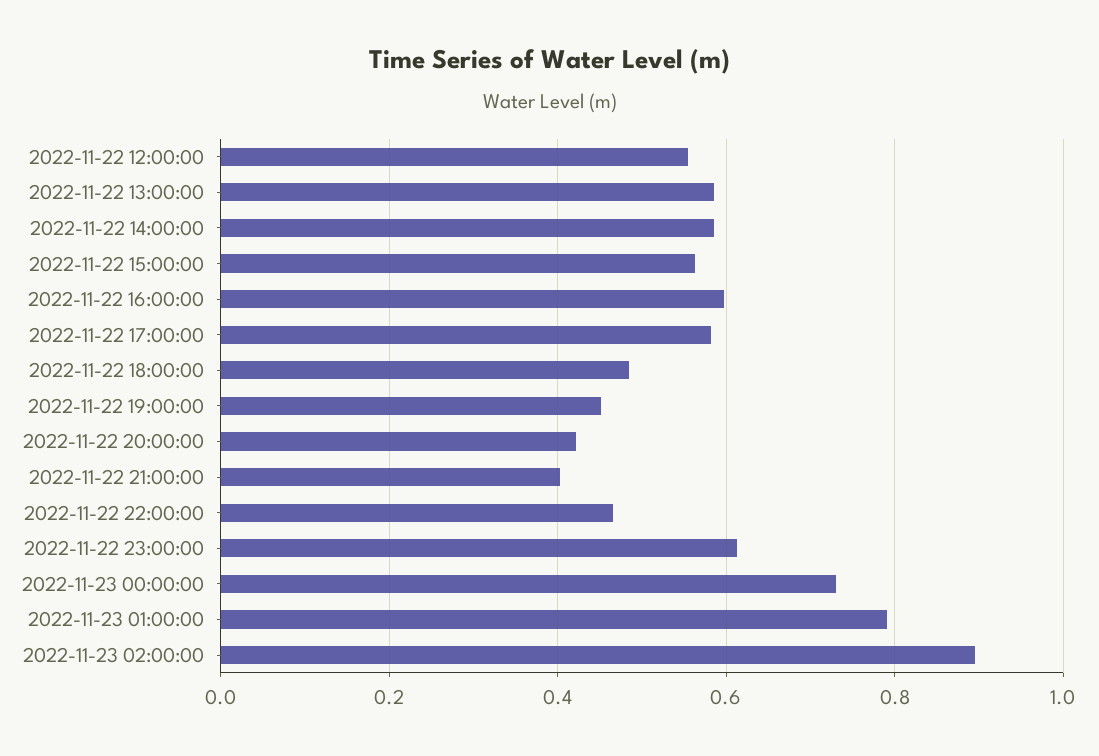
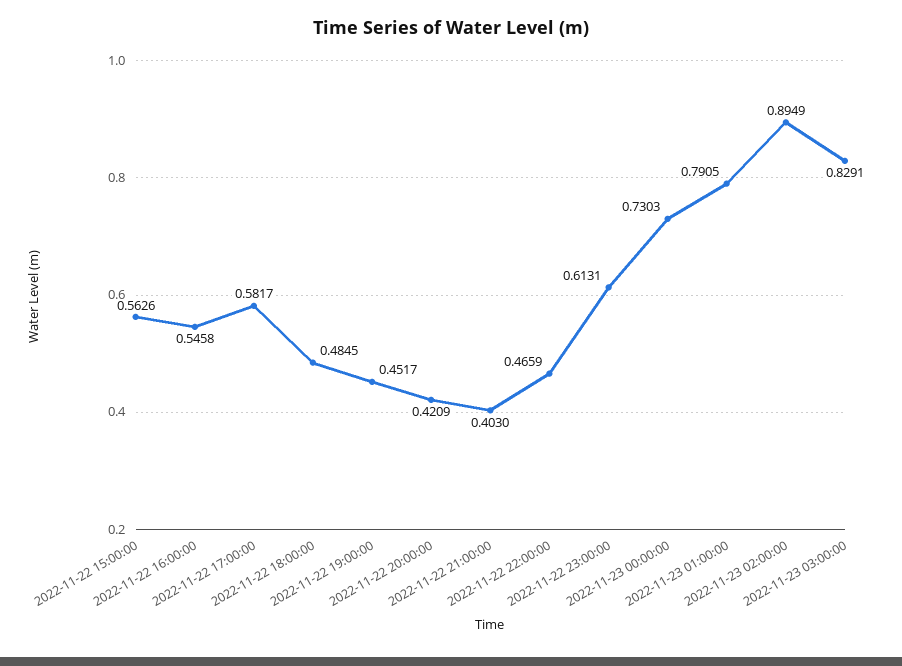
2022-11-22 12:00:00: 0.56 -> none
2022-11-22 13:00:00: 0.58 -> none
2022-11-22 14:00:00: 0.58 -> none
2022-11-22 16:00:00: 0.6 -> 0.5458
2022-11-23 03:00:00: none -> 0.8291

